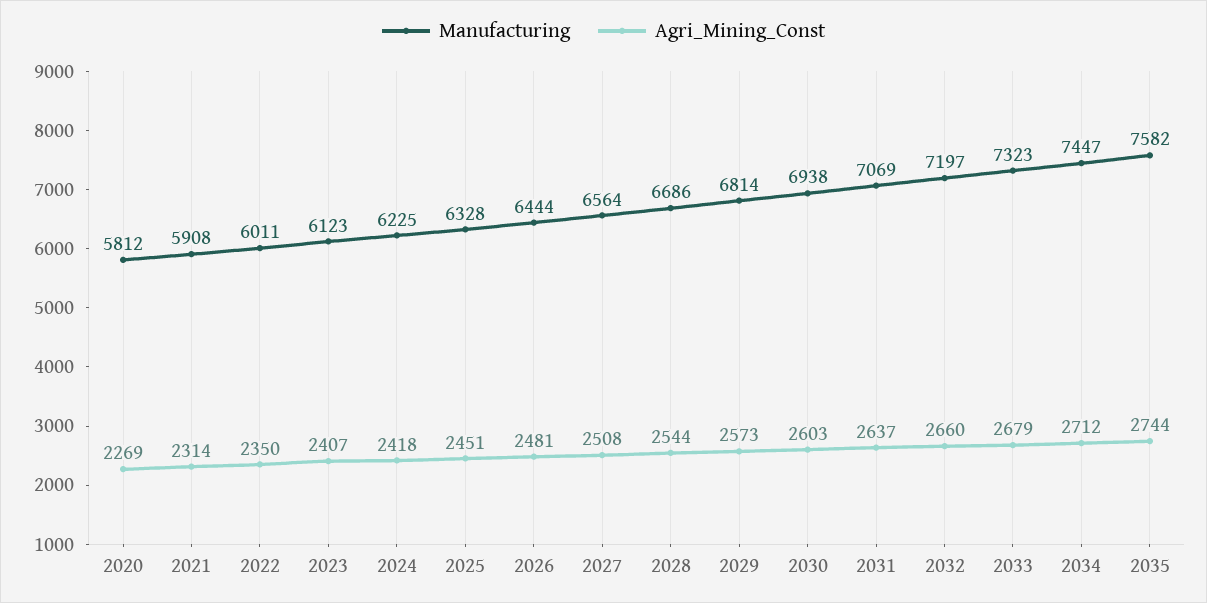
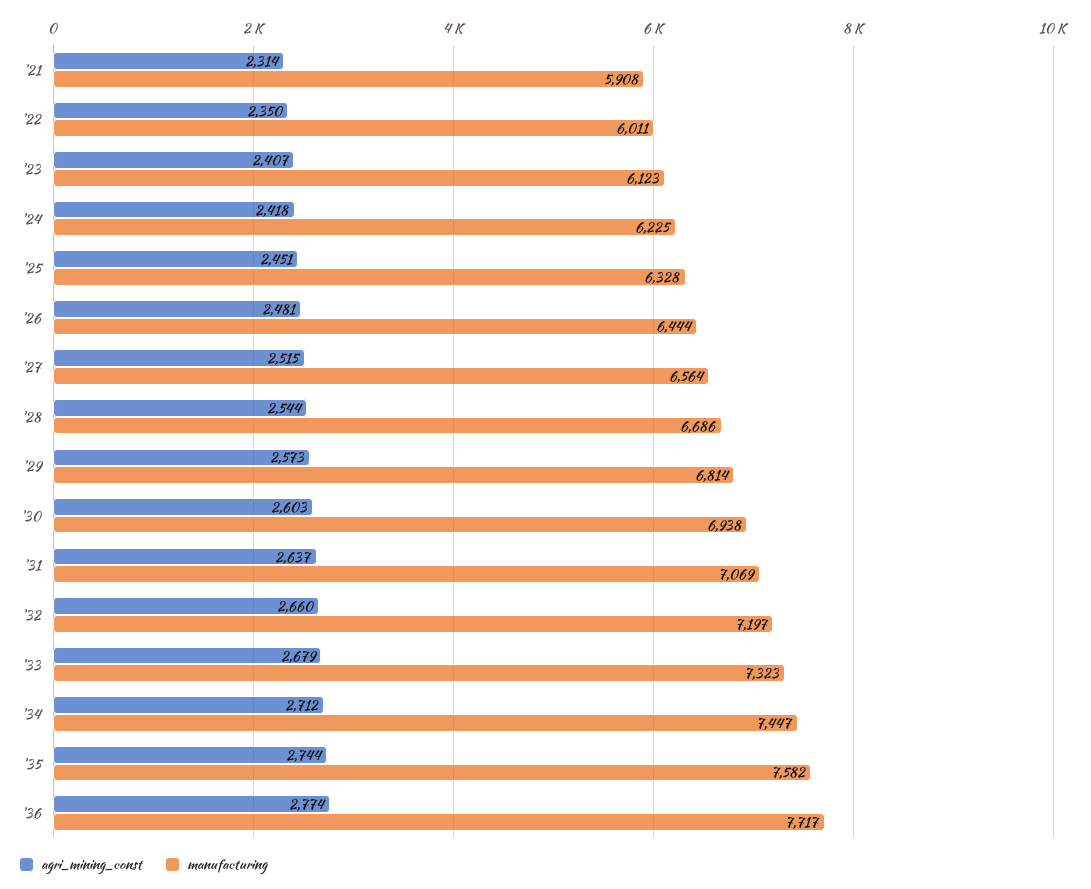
Manufacturing, 2020: 5812 -> none
Agri_Mining_Const, 2020: 2269 -> none
Agri_Mining_Const, 2027: 2508 -> 2515
Agri_Mining_Const, '36: none -> 2774
Manufacturing, '36: none -> 7717

